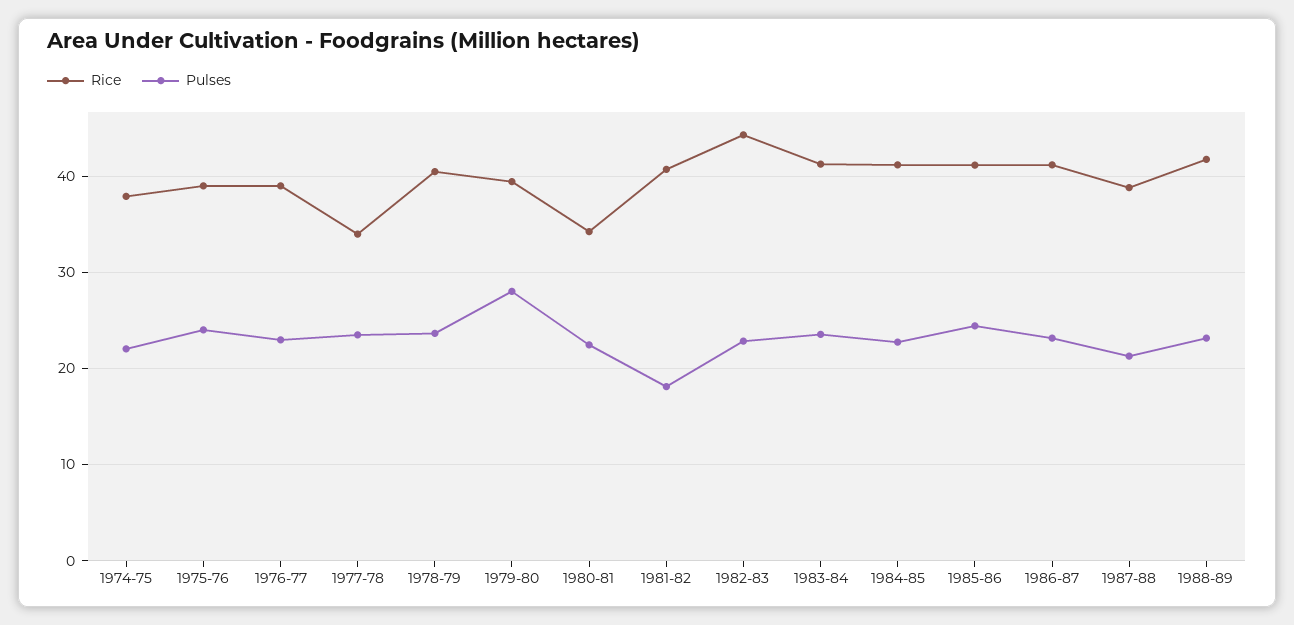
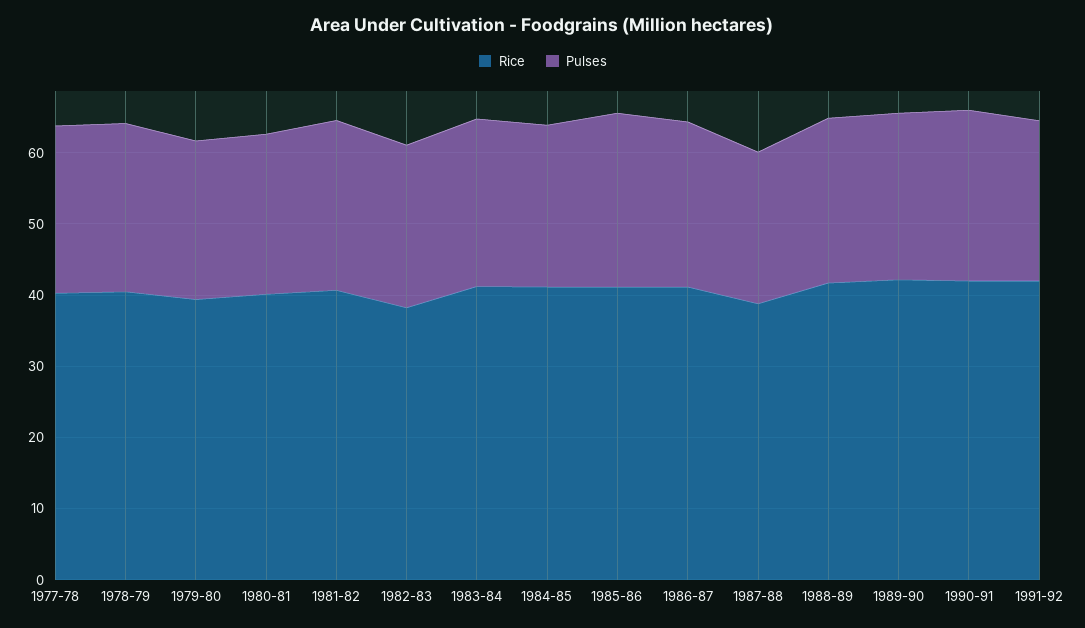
Rice, 1974-75: 38 -> none
Pulses, 1974-75: 22 -> none
Rice, 1975-76: 39 -> none
Pulses, 1975-76: 24 -> none
Rice, 1976-77: 39 -> none
Pulses, 1976-77: 23 -> none
Rice, 1977-78: 34 -> 40
Pulses, 1979-80: 28 -> 22
Rice, 1980-81: 34 -> 40
Pulses, 1981-82: 18 -> 24
Rice, 1982-83: 44 -> 38
Rice, 1989-90: none -> 42
Pulses, 1989-90: none -> 24
Rice, 1990-91: none -> 42
Pulses, 1990-91: none -> 24
Rice, 1991-92: none -> 42
Pulses, 1991-92: none -> 22

